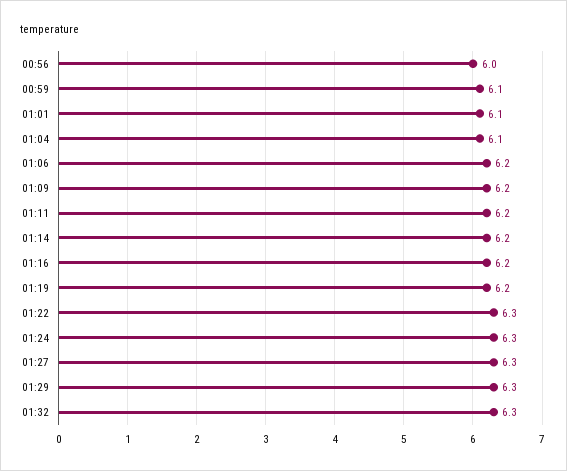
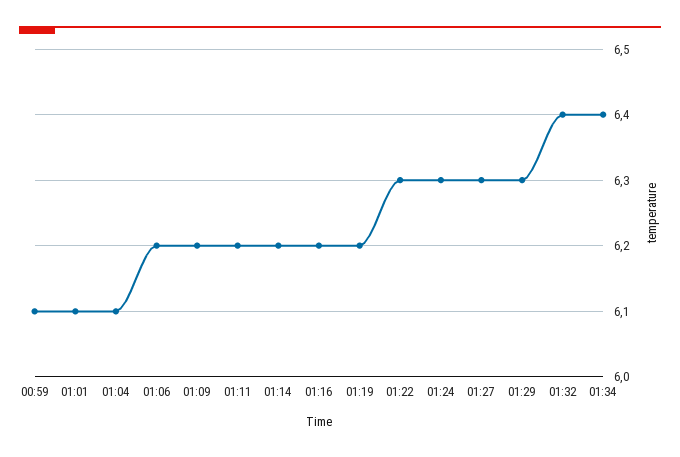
00:56: 6 -> none
01:32: 6.3 -> 6.4
01:34: none -> 6.4

